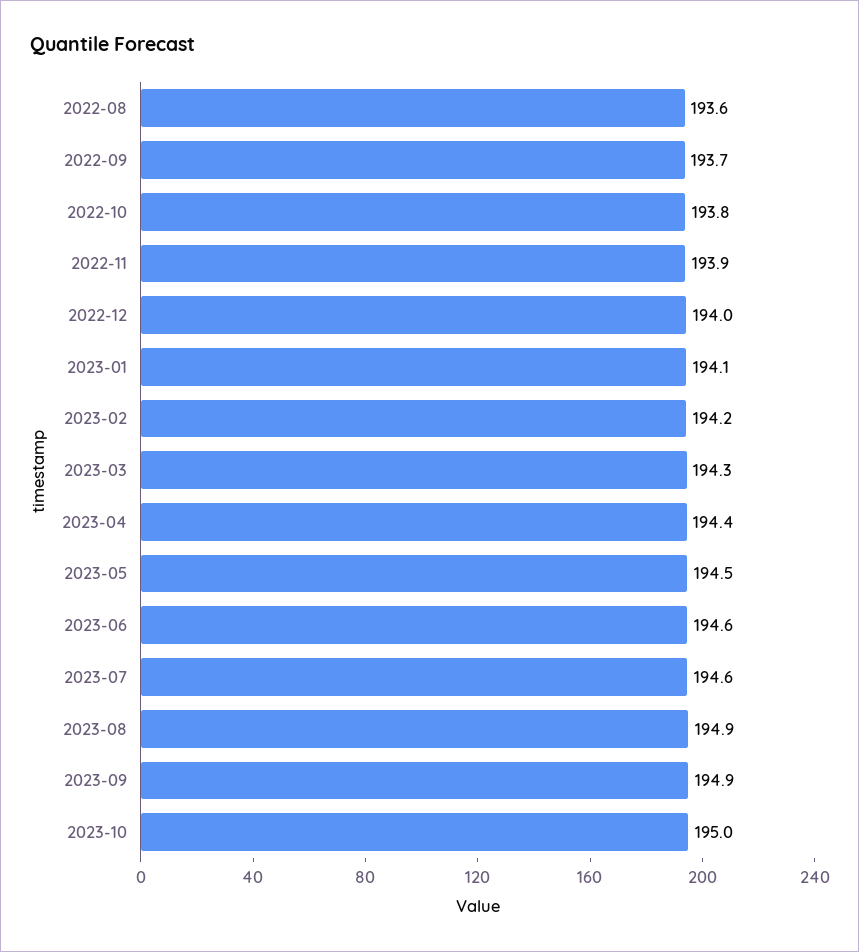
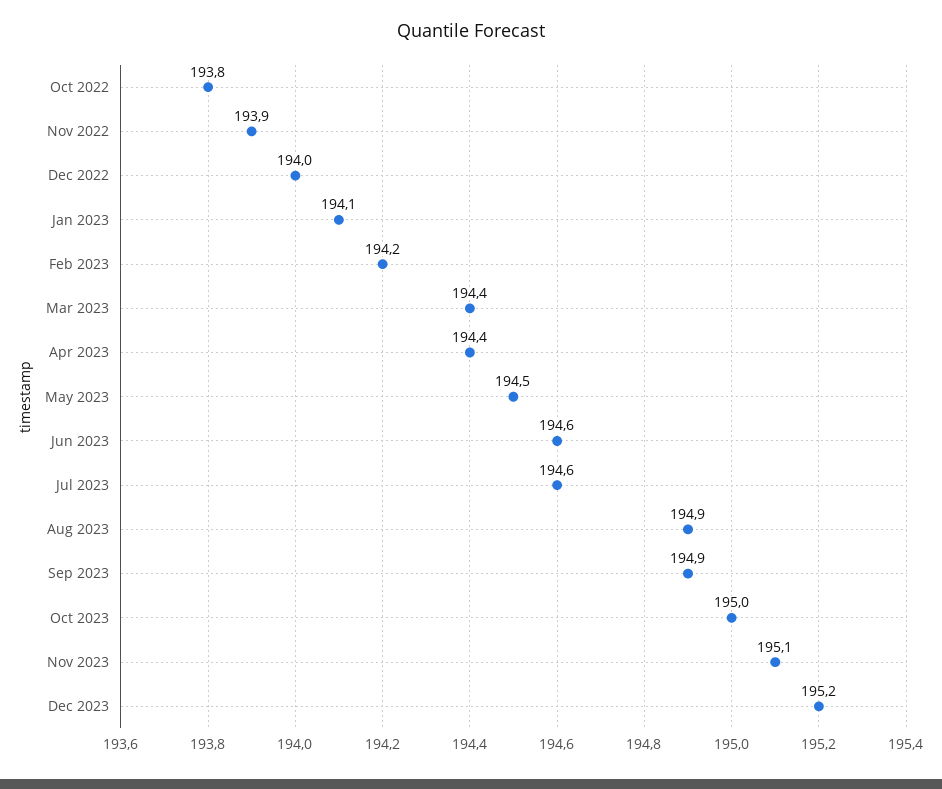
2022-08: 193.6 -> none
2022-09: 193.7 -> none
2023-03: 194.3 -> 194.4
Nov 2023: none -> 195.1
Dec 2023: none -> 195.2

